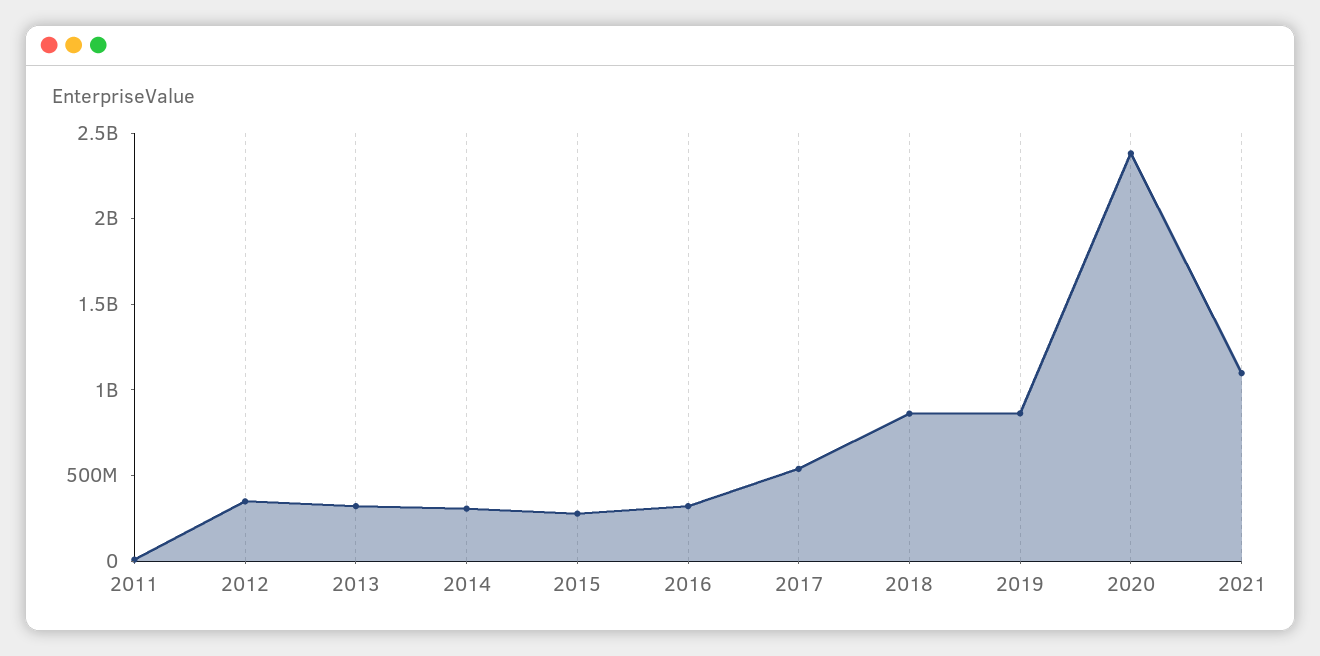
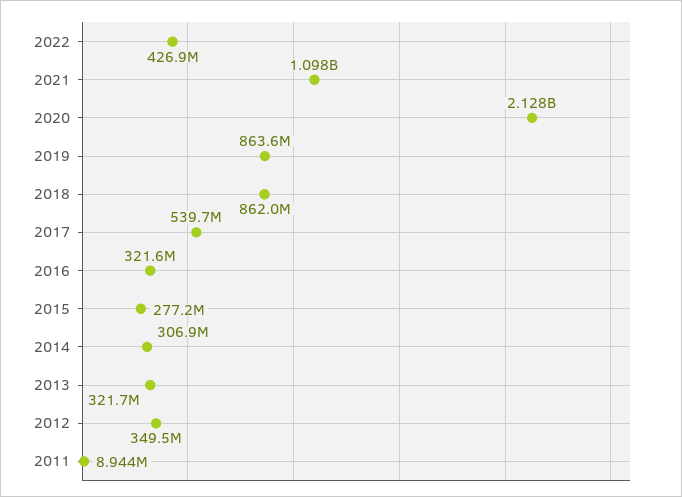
2020: 2400000000 -> 2128000000
2022: none -> 426900000

